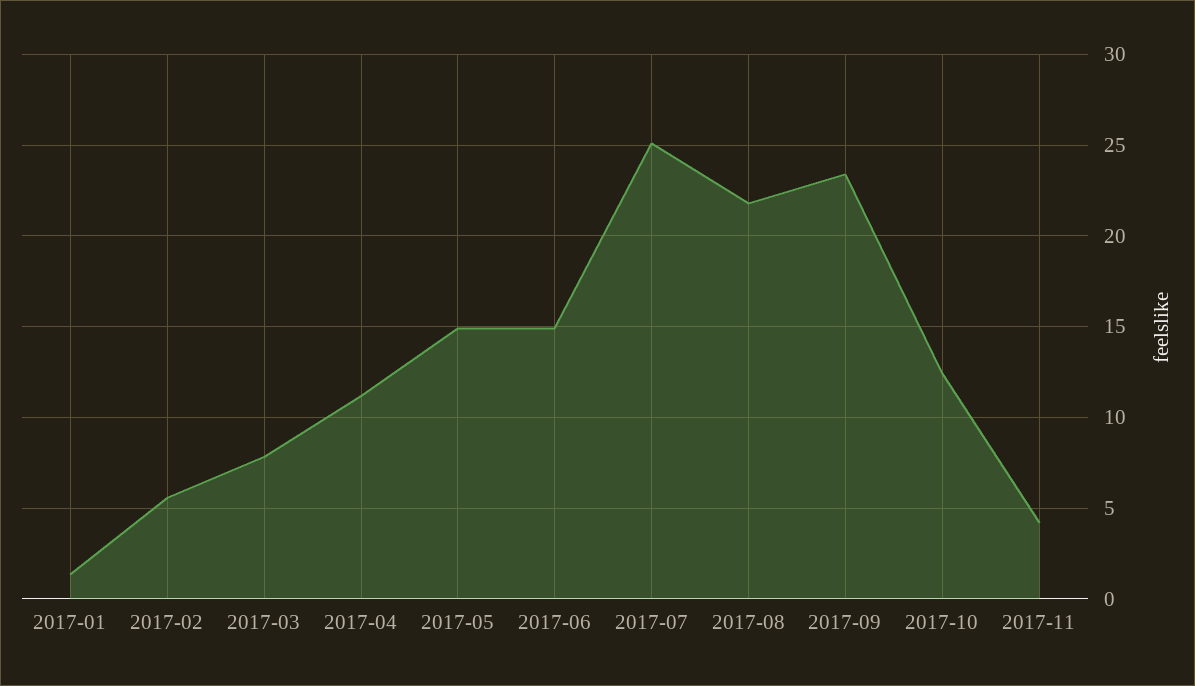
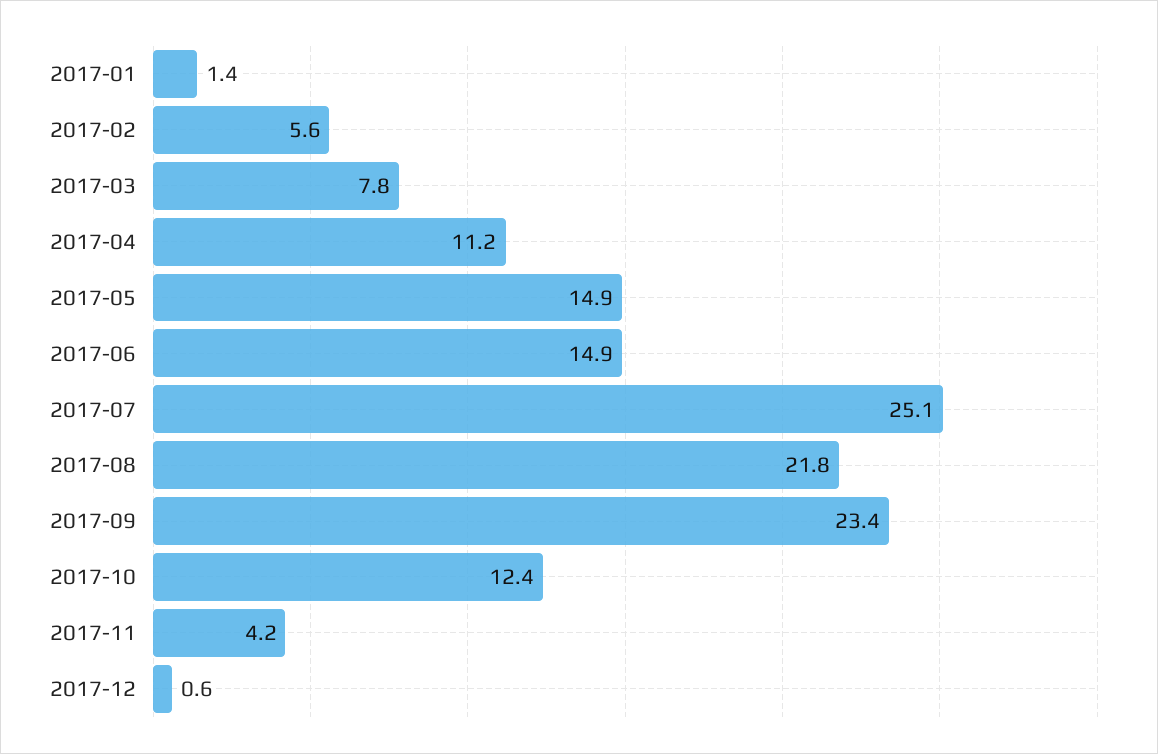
2017-12: none -> 0.6

